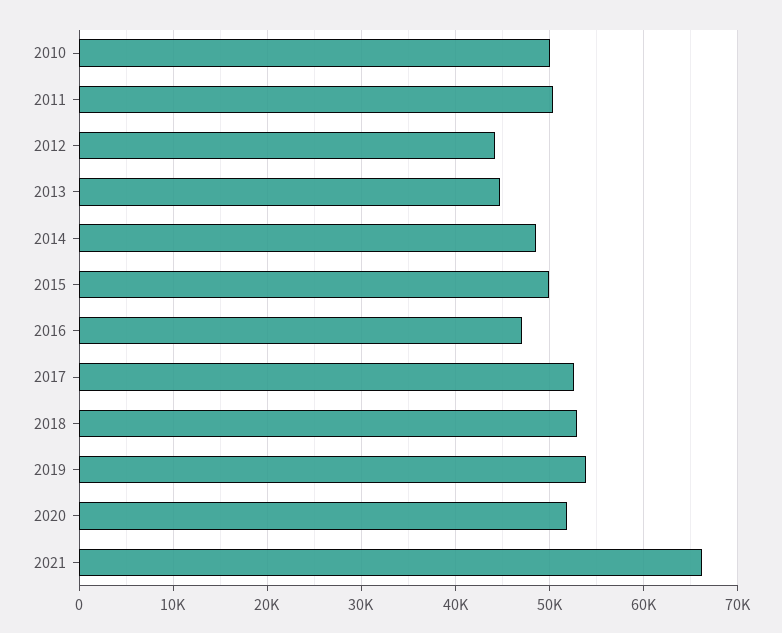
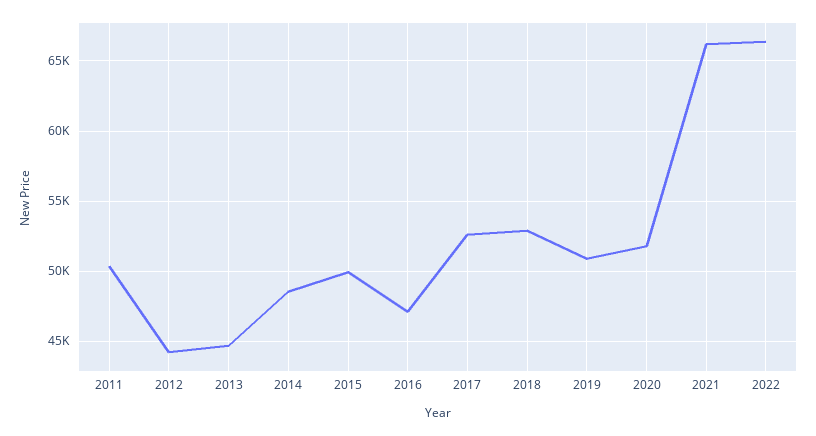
2010: 50000 -> none
2019: 54000 -> 51000
2022: none -> 66500

